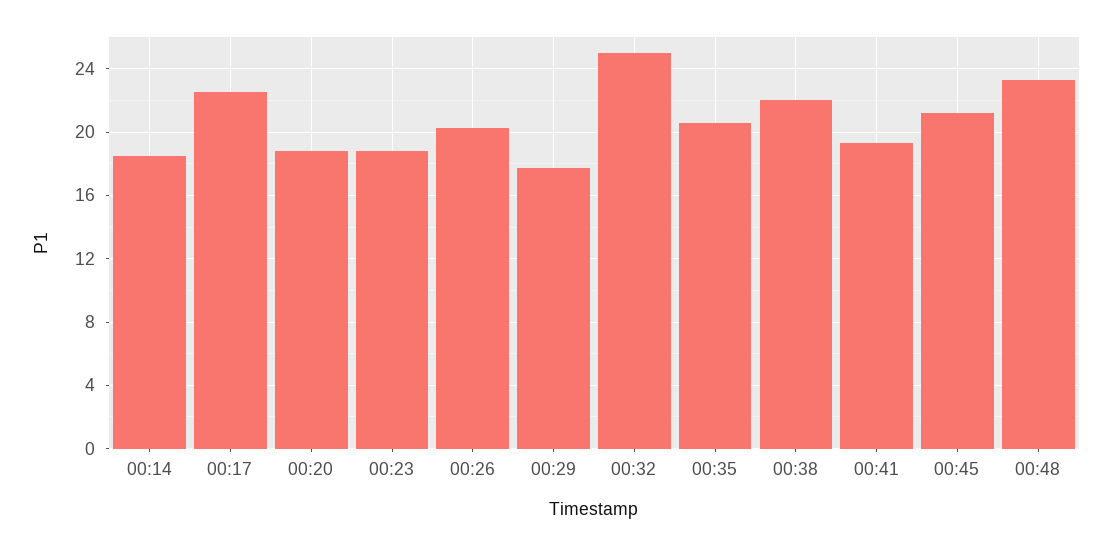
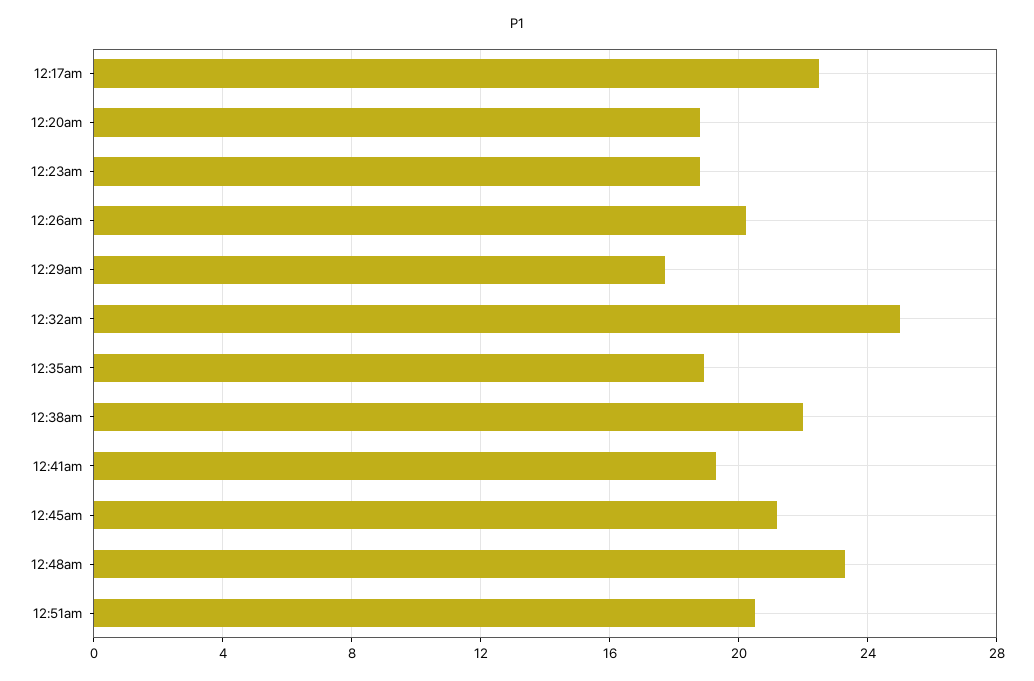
00:14: 18.5 -> none
00:35: 20.5 -> 19
12:51am: none -> 20.5

